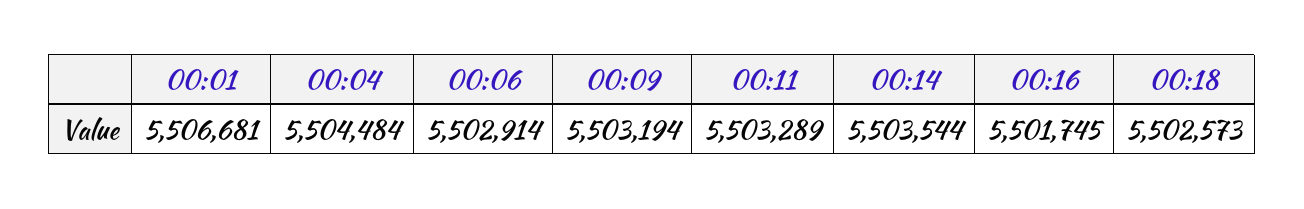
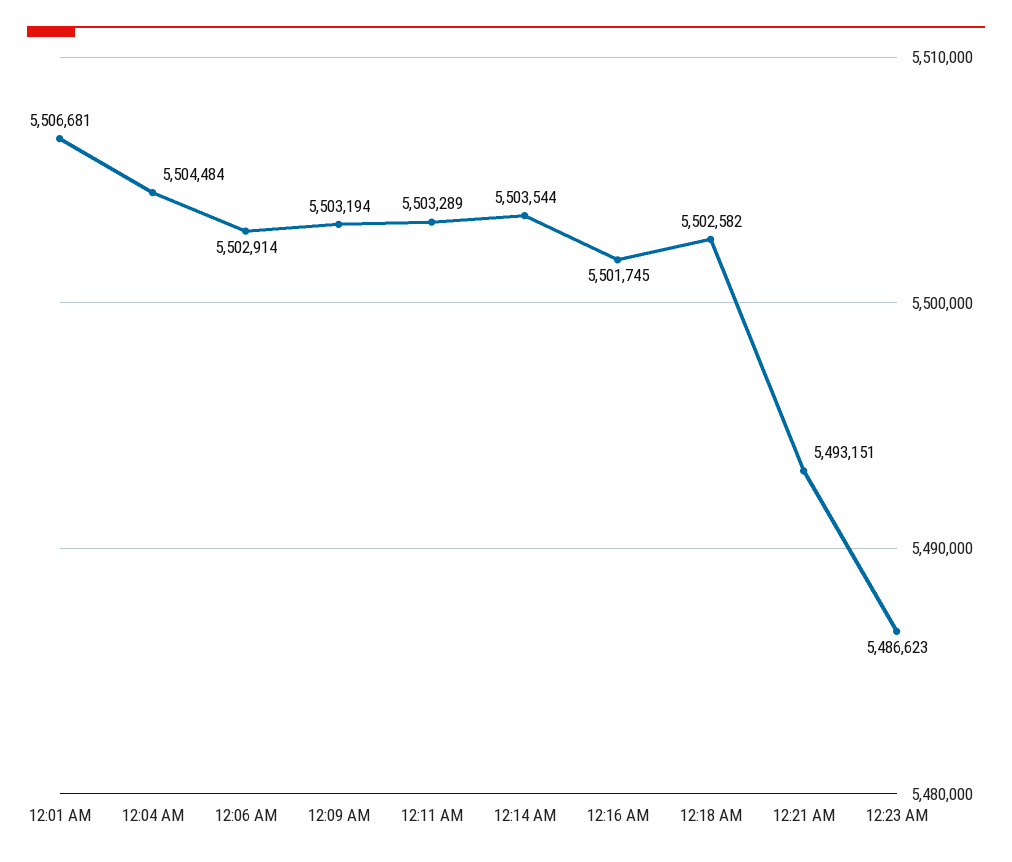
00:18: 5502573 -> 5502582
12:21 AM: none -> 5493151
12:23 AM: none -> 5486623

